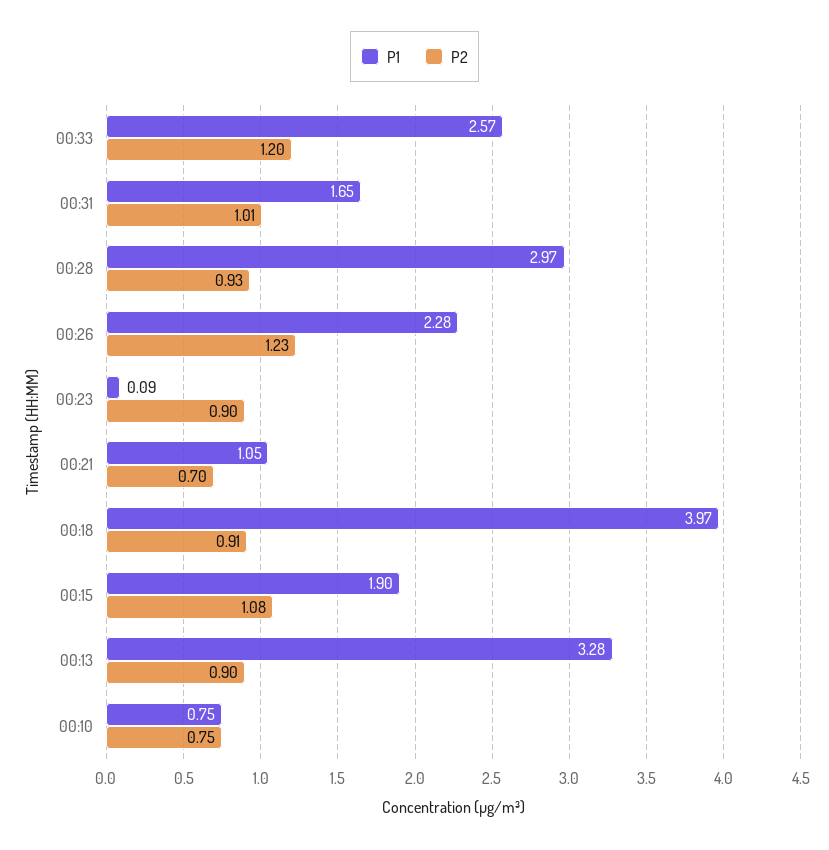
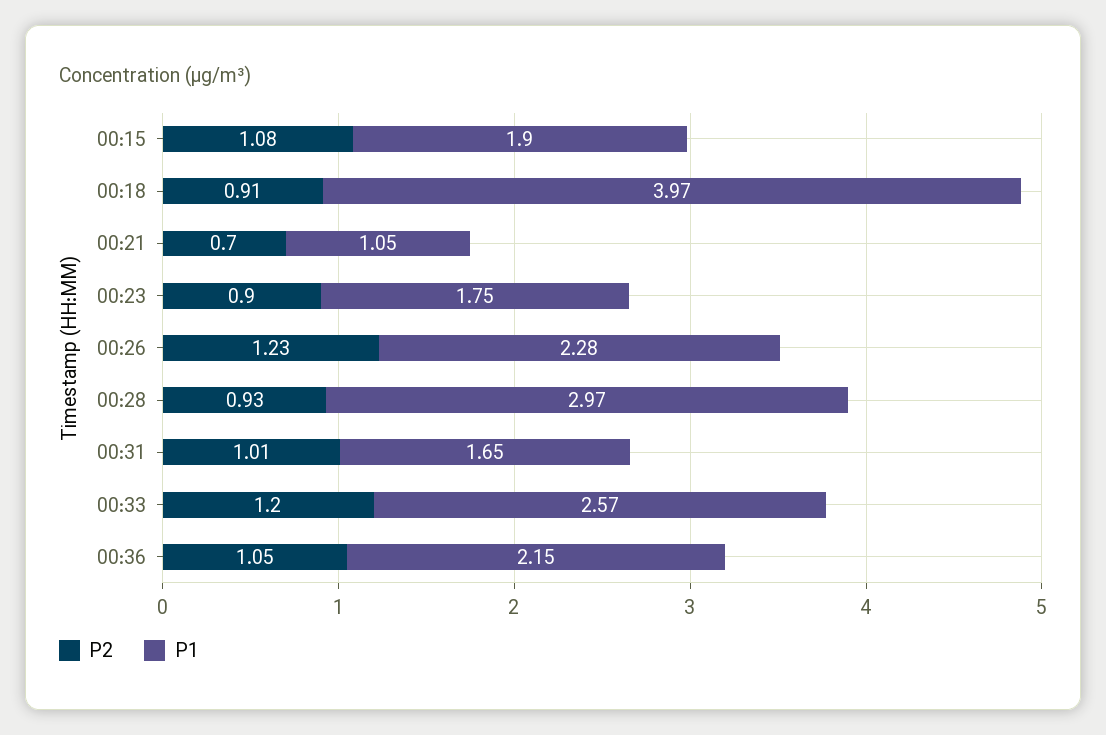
P1, 00:23: 0.09 -> 1.75
P1, 00:13: 3.28 -> none
P2, 00:13: 0.9 -> none
P1, 00:10: 0.75 -> none
P2, 00:10: 0.75 -> none
P2, 00:36: none -> 1.05
P1, 00:36: none -> 2.15

